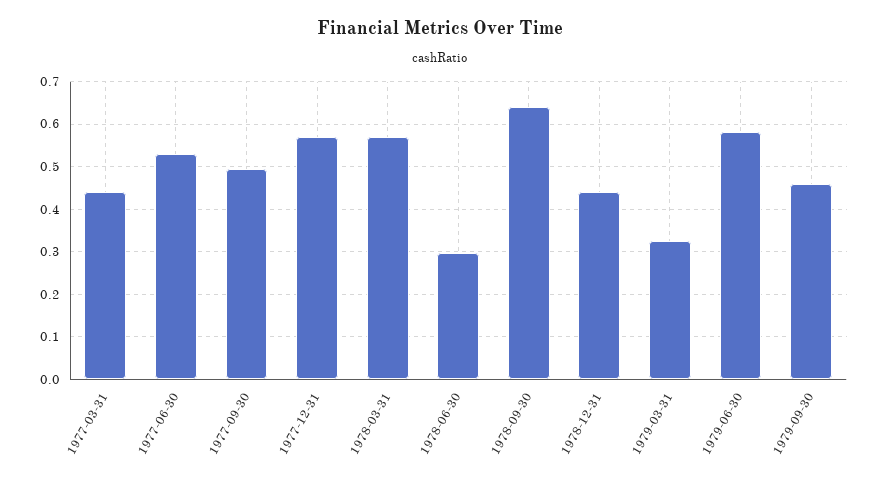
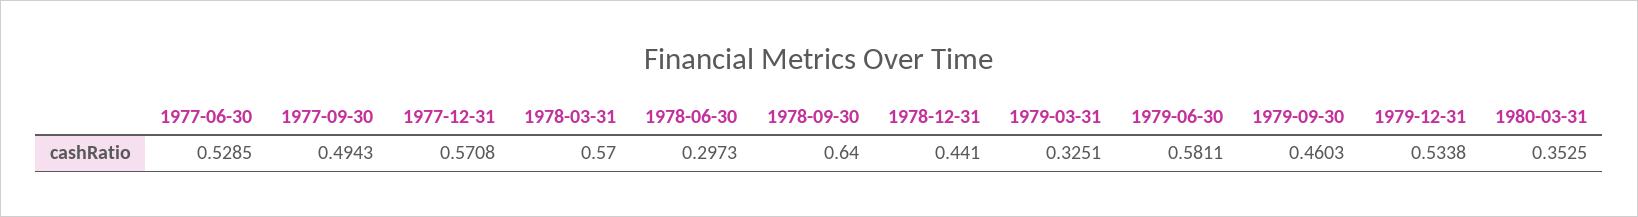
1977-03-31: 0.44 -> none
1979-12-31: none -> 0.5338
1980-03-31: none -> 0.3525

